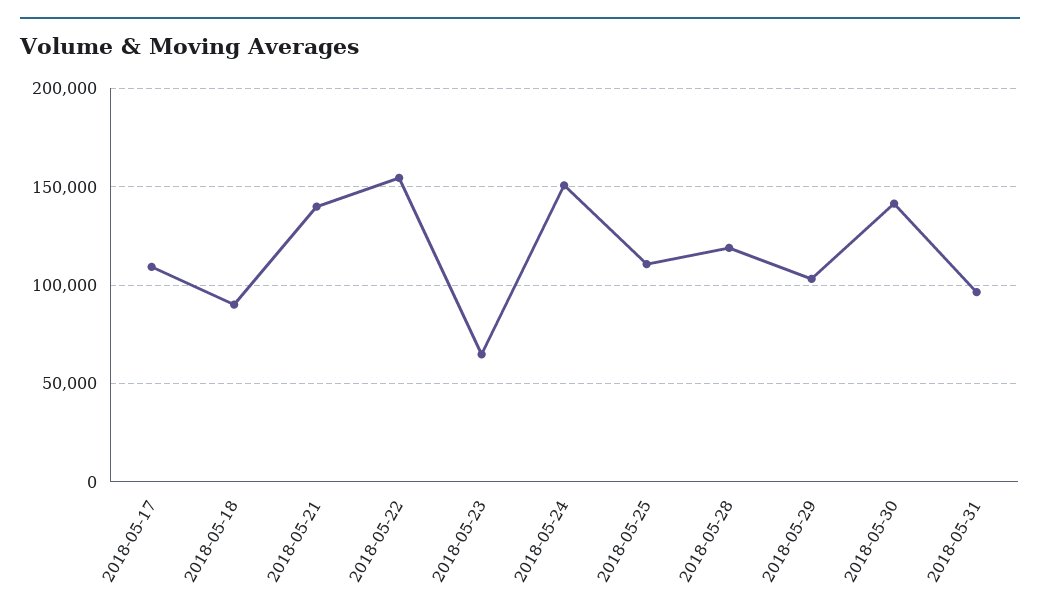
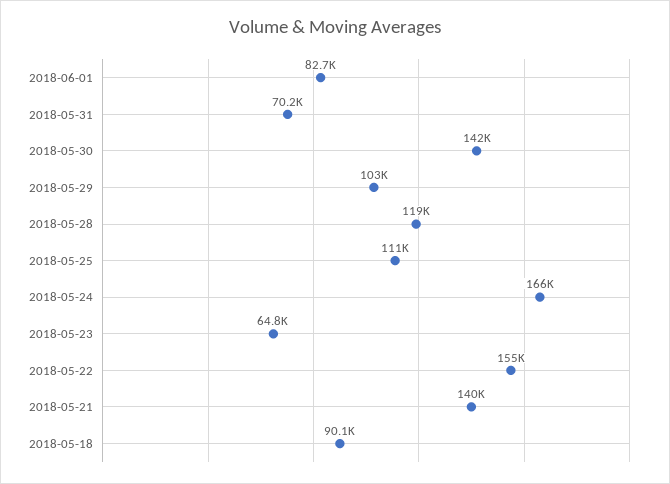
2018-05-17: 110000 -> none
2018-05-24: 150000 -> 166000
2018-05-31: 95000 -> 70200
2018-06-01: none -> 82700

